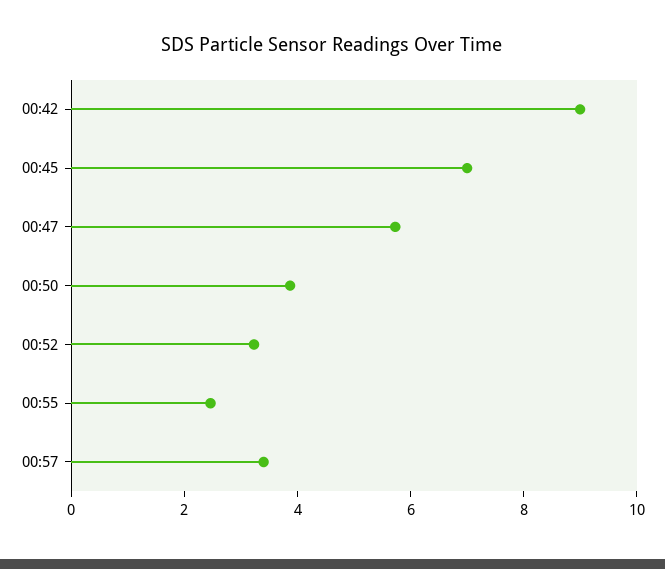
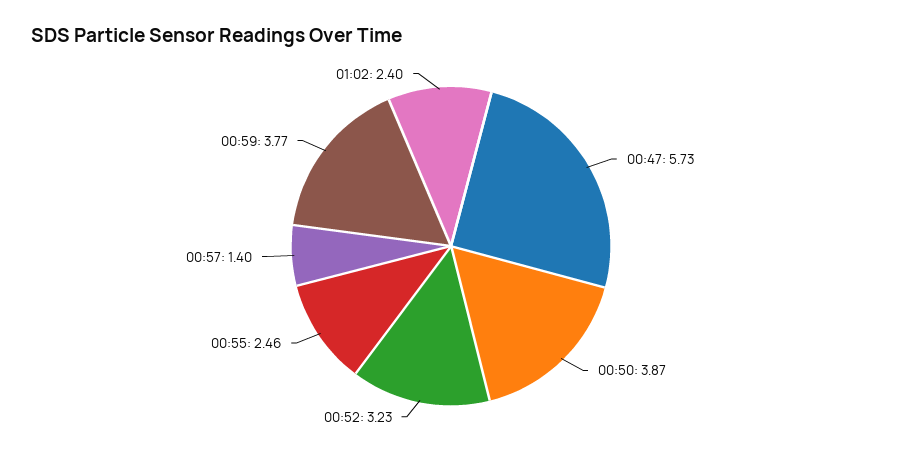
00:42: 9 -> none
00:45: 7 -> none
00:57: 3.5 -> 1.4
00:59: none -> 3.77
01:02: none -> 2.4

